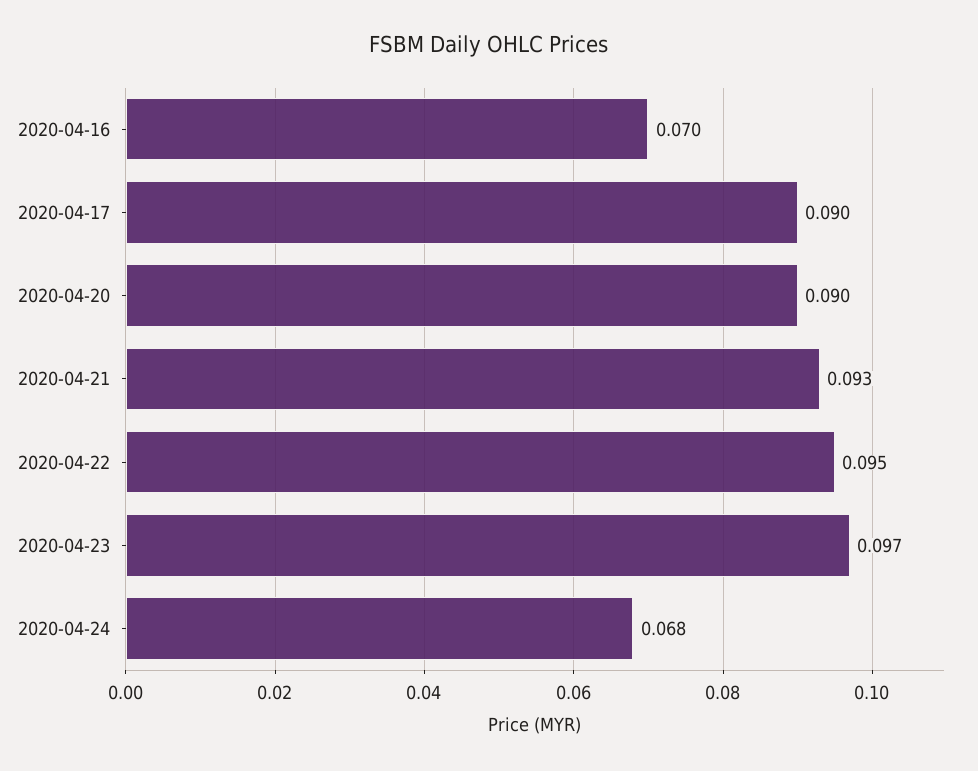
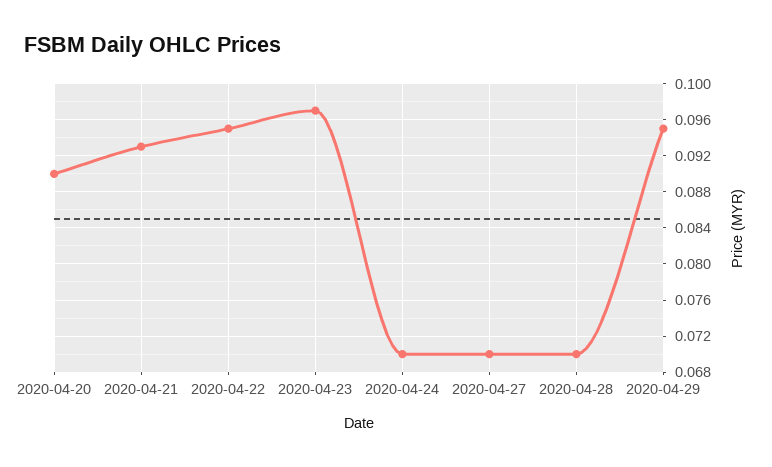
2020-04-16: 0.07 -> none
2020-04-17: 0.09 -> none
2020-04-24: 0.068 -> 0.07
2020-04-27: none -> 0.07
2020-04-28: none -> 0.07
2020-04-29: none -> 0.095

